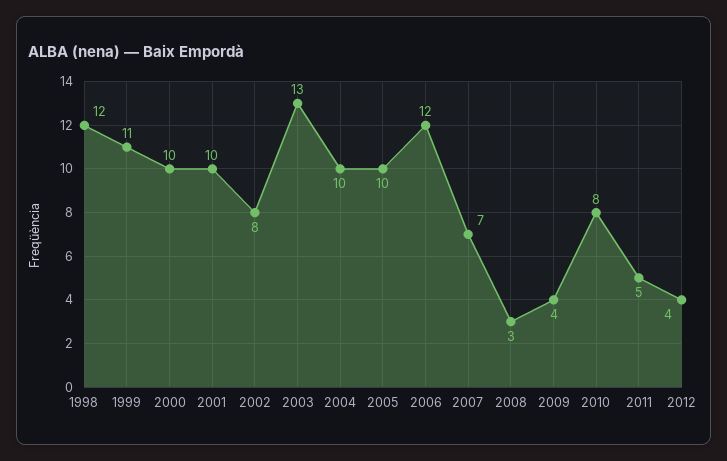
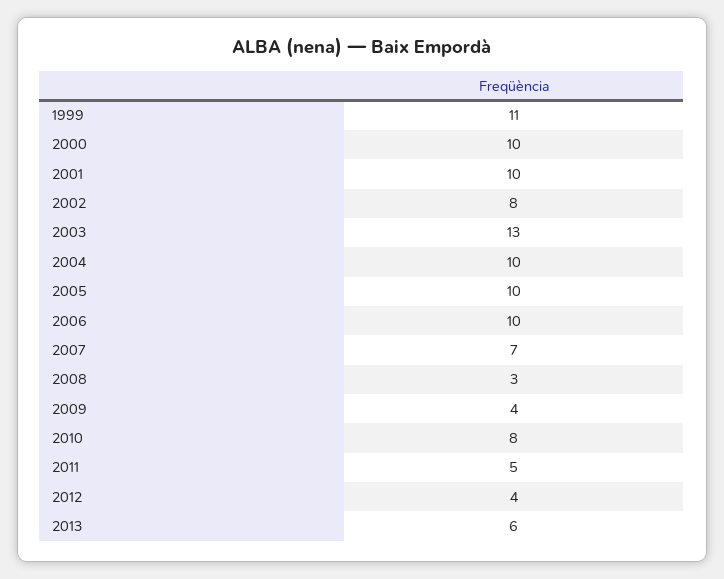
1998: 12 -> none
2006: 12 -> 10
2013: none -> 6

